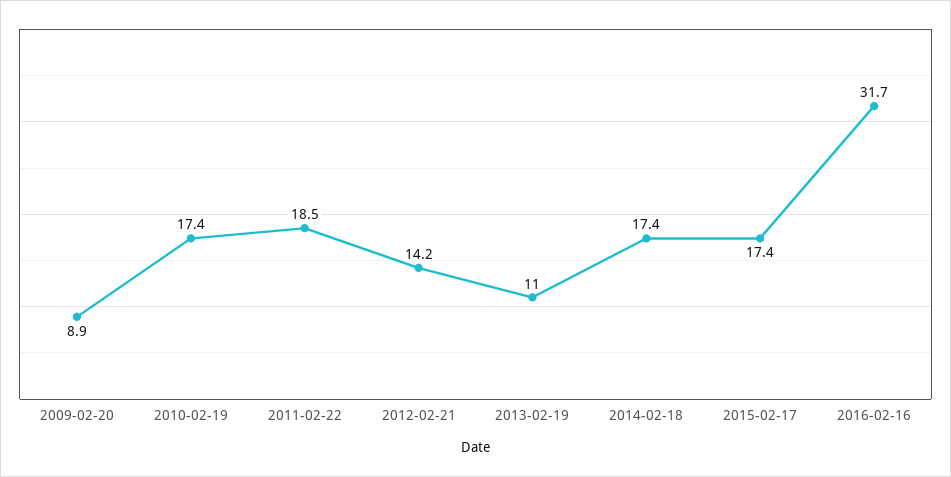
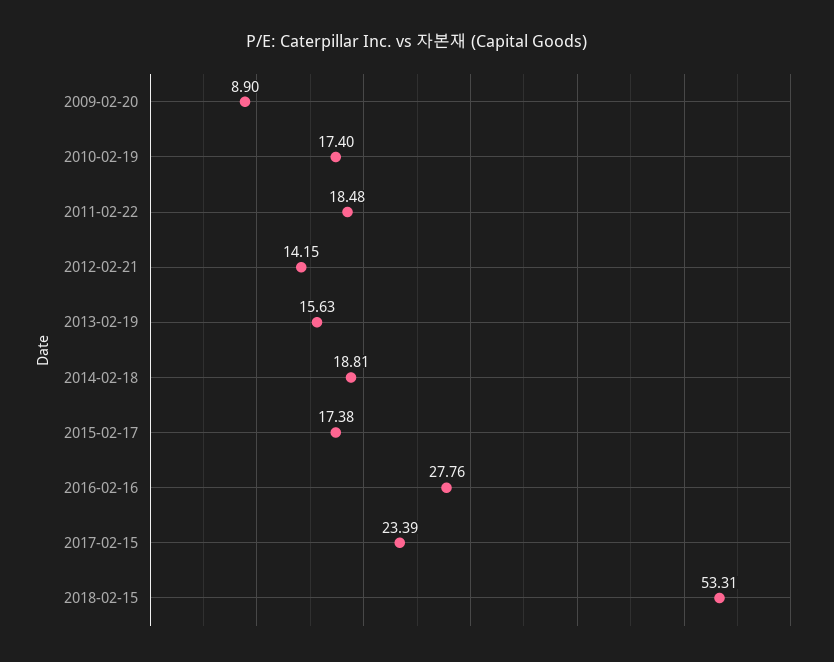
2013-02-19: 11 -> 15.63
2014-02-18: 17.4 -> 18.81
2016-02-16: 31.7 -> 27.76
2017-02-15: none -> 23.39
2018-02-15: none -> 53.31

